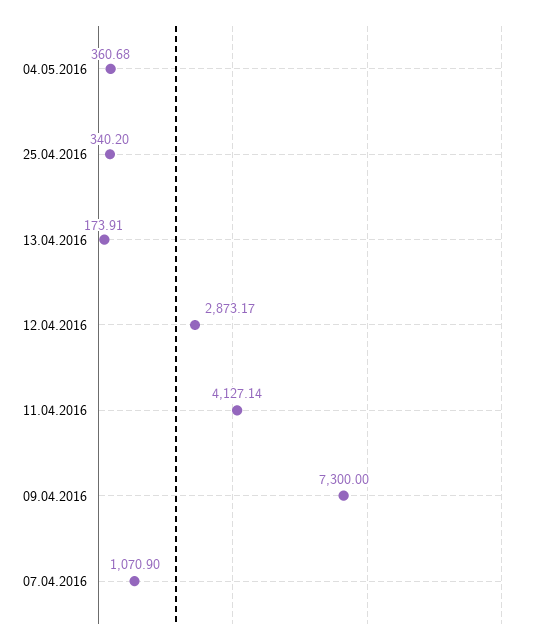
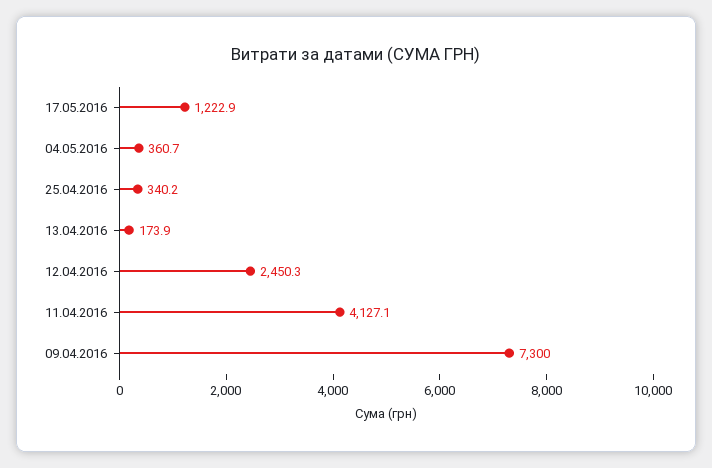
12.04.2016: 2873.17 -> 2450.3
07.04.2016: 1070.9 -> none
17.05.2016: none -> 1222.9

